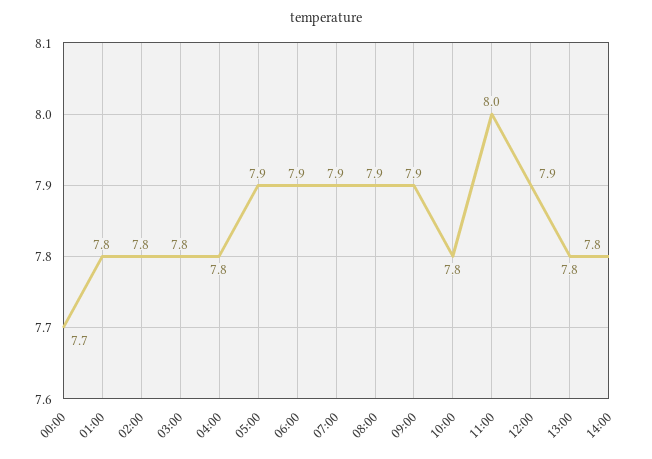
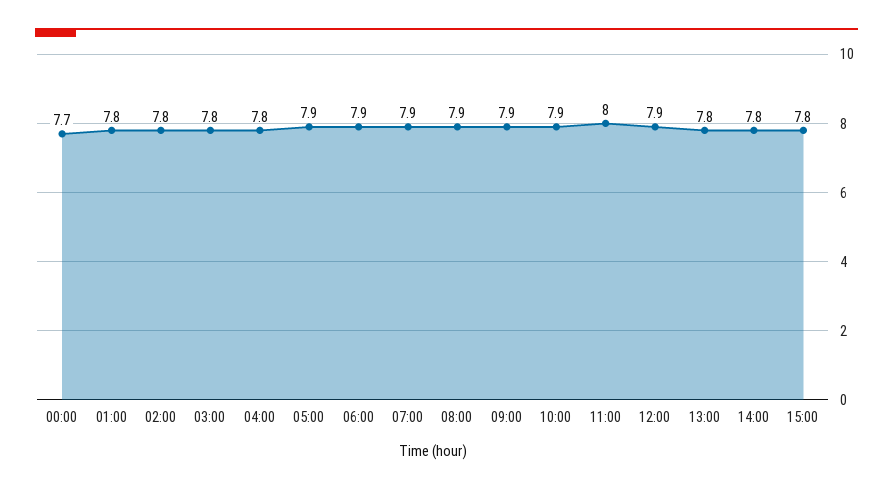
10:00: 7.8 -> 7.9
15:00: none -> 7.8

